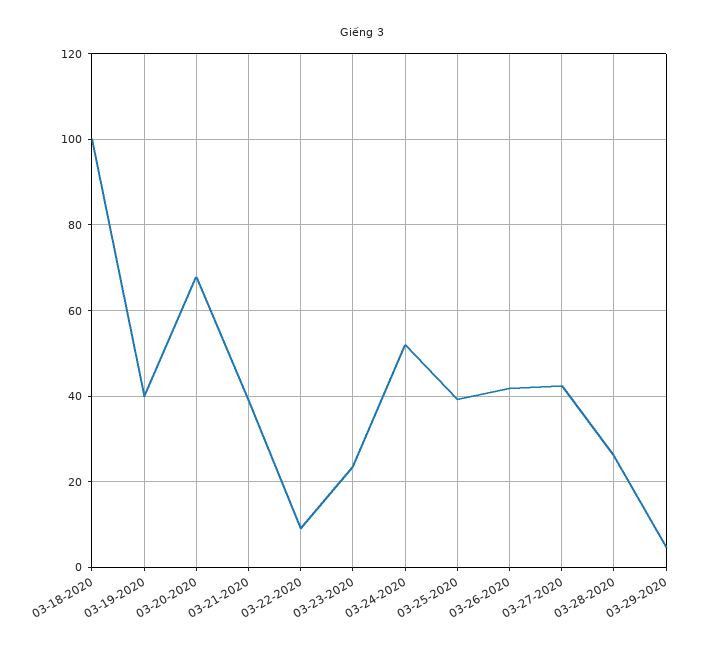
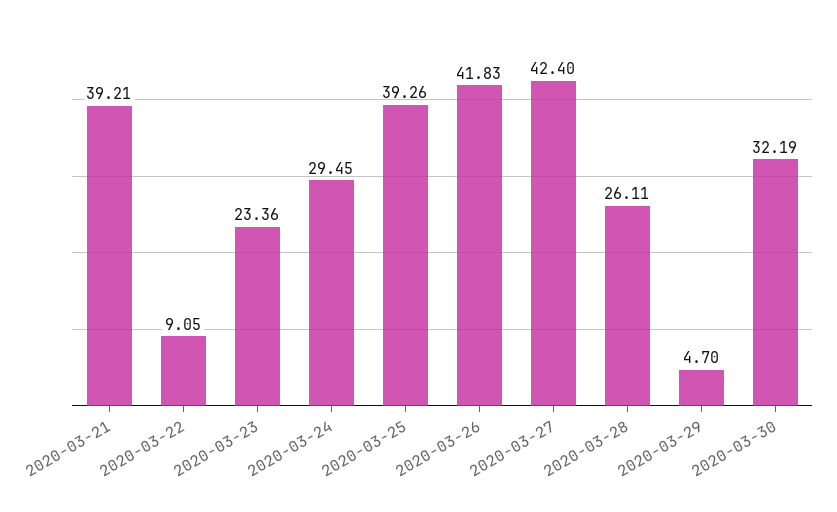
03-18-2020: 100 -> none
03-19-2020: 40 -> none
03-20-2020: 68 -> none
03-24-2020: 52 -> 29.45
2020-03-30: none -> 32.19

